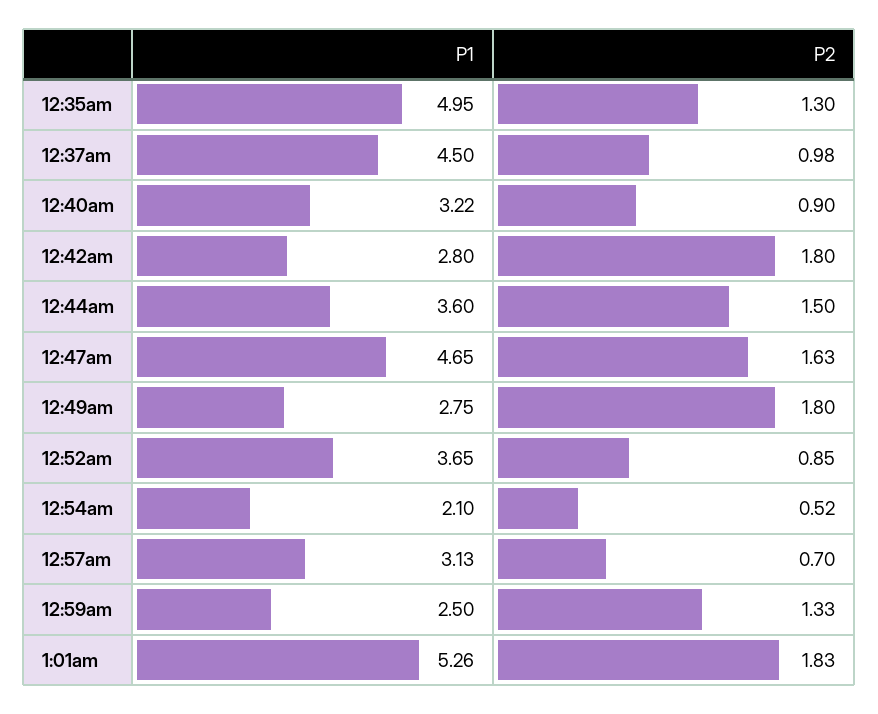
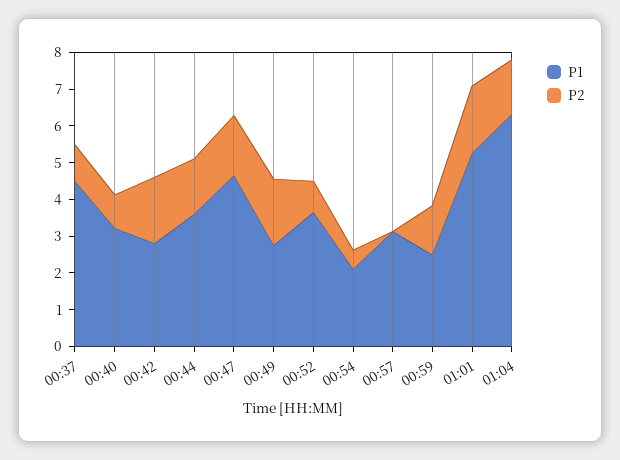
P1, 12:35am: 4.95 -> none
P2, 12:35am: 1.3 -> none
P2, 12:57am: 0.7 -> 0
P1, 01:04: none -> 6.25
P2, 01:04: none -> 1.5

